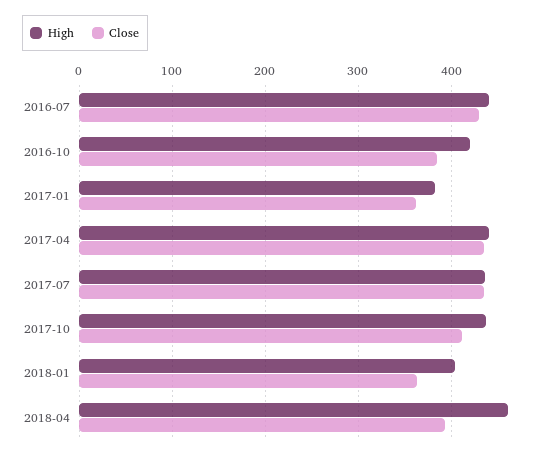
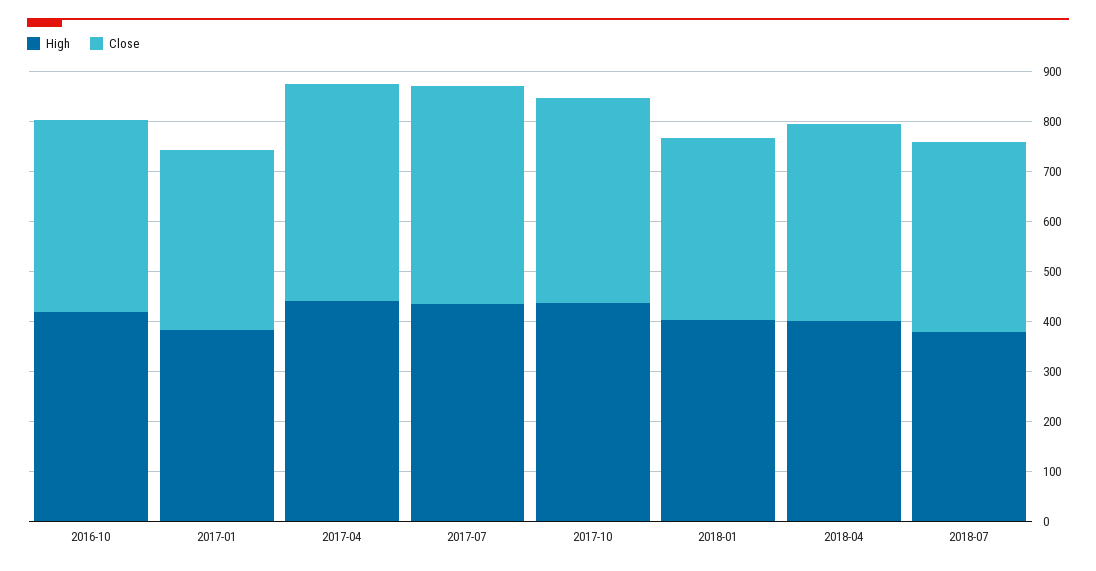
High, 2016-07: 440 -> none
Close, 2016-07: 430 -> none
High, 2018-04: 460 -> 400
High, 2018-07: none -> 380
Close, 2018-07: none -> 380

